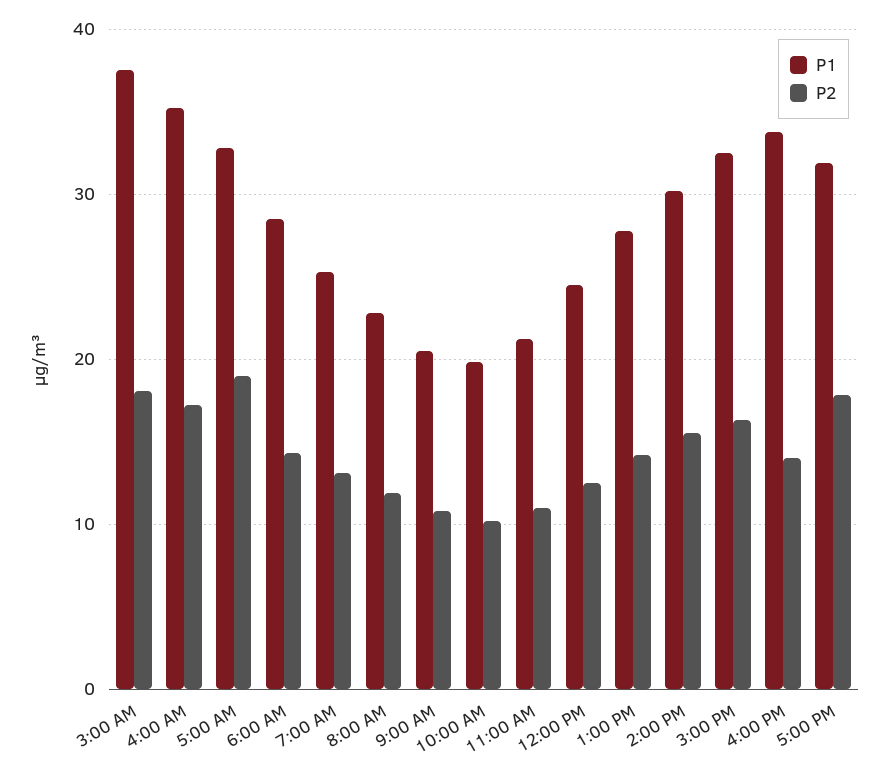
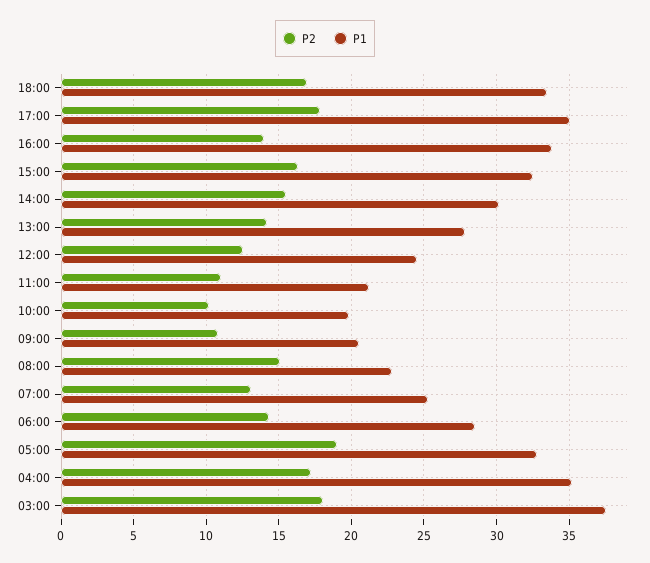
P2, 8:00 AM: 12 -> 15
P1, 5:00 PM: 32 -> 35
P2, 18:00: none -> 17
P1, 18:00: none -> 33.5

